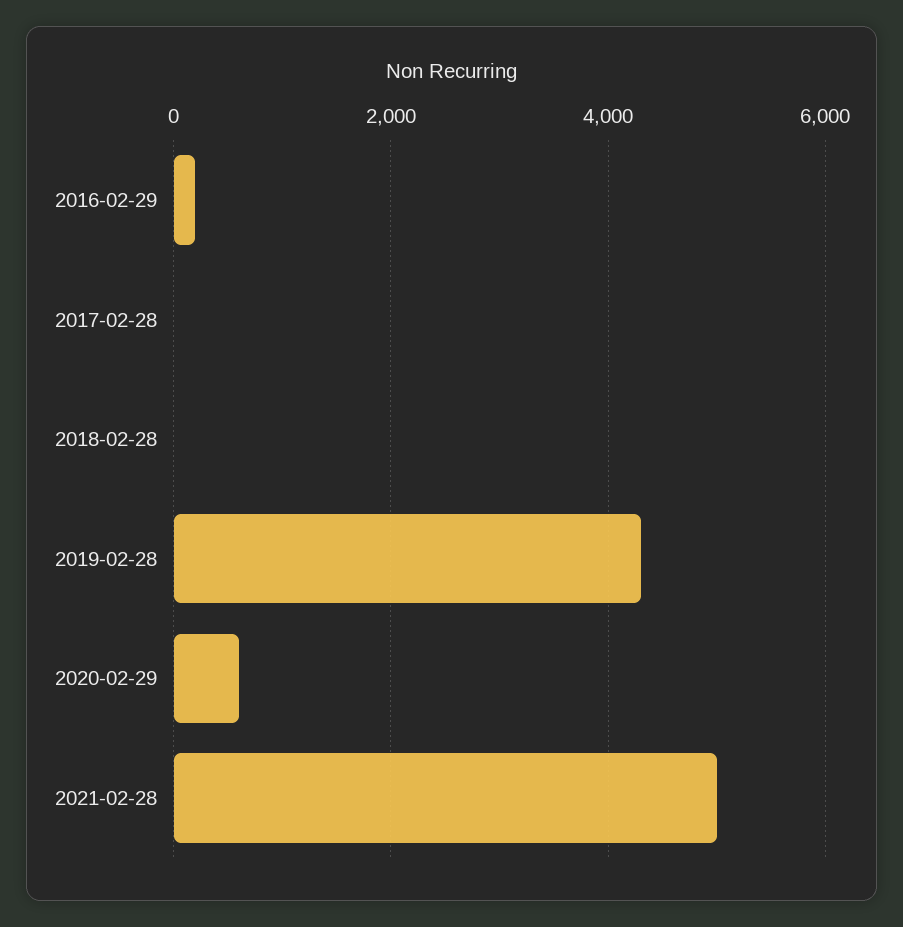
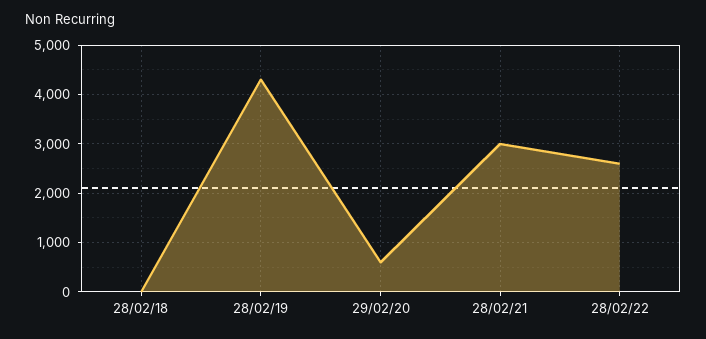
2016-02-29: 200 -> none
2017-02-28: 0 -> none
2021-02-28: 5000 -> 3000
28/02/22: none -> 2600

